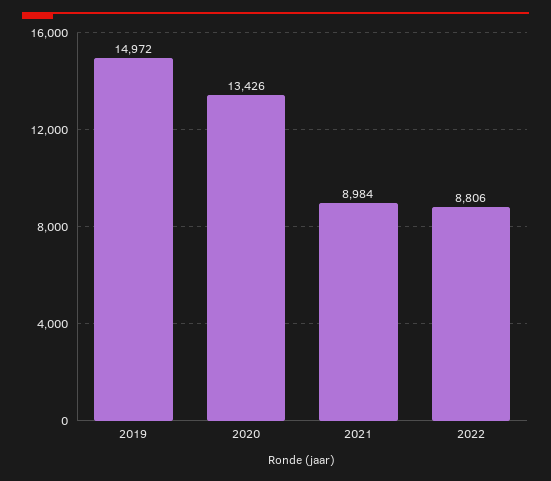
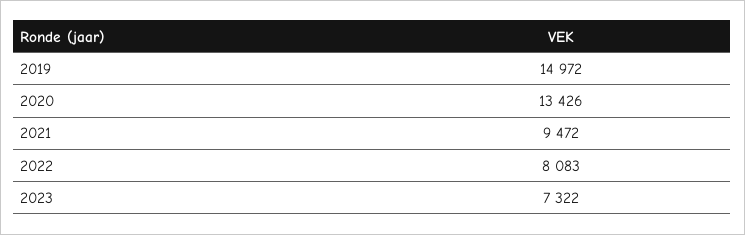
2021: 8984 -> 9472
2022: 8806 -> 8083
2023: none -> 7322

